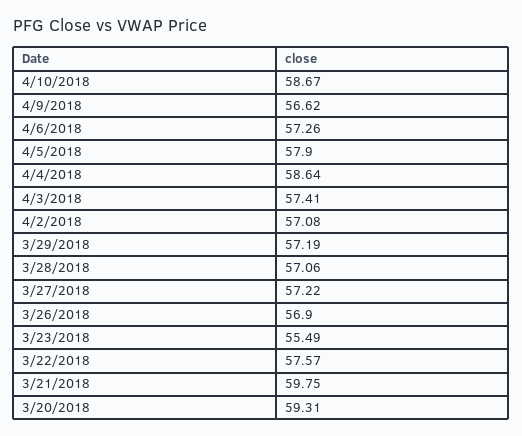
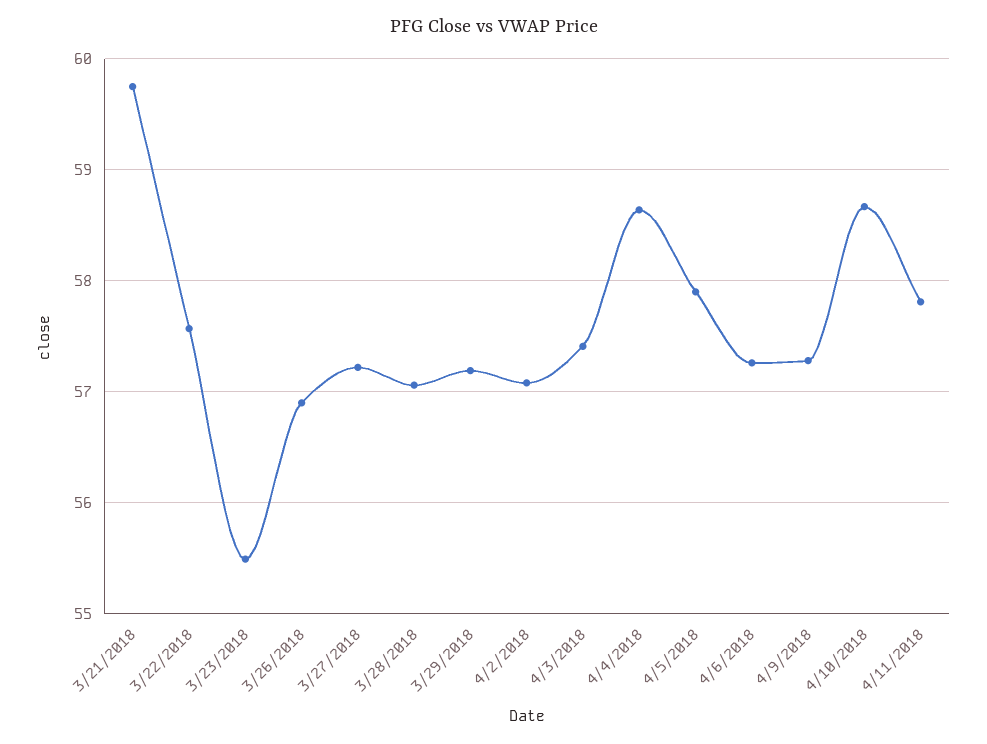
4/9/2018: 56.62 -> 57.3
3/20/2018: 59.31 -> none
4/11/2018: none -> 57.8

